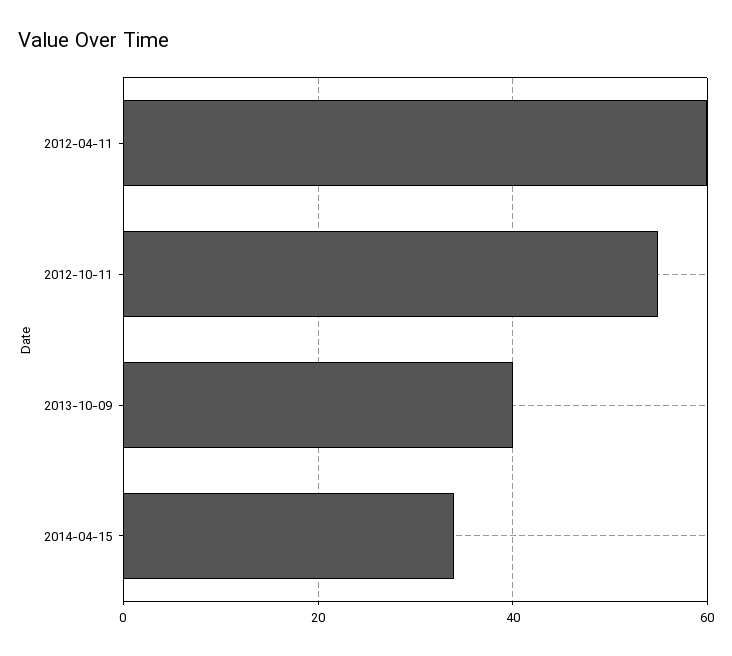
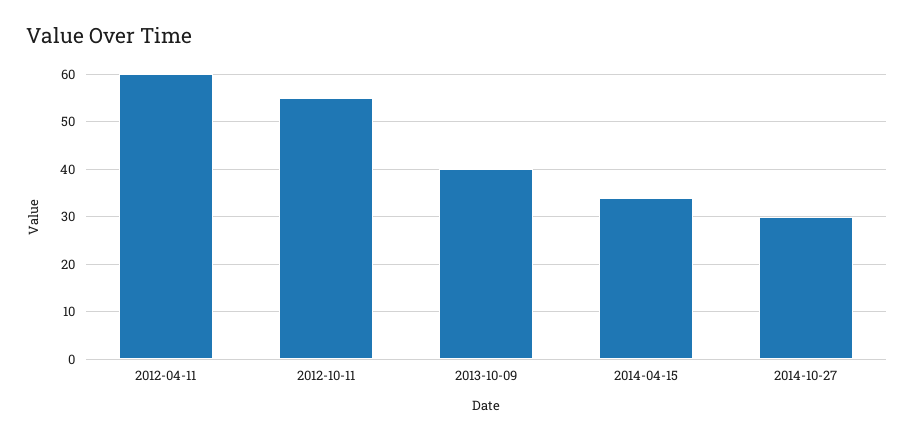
2014-10-27: none -> 30

